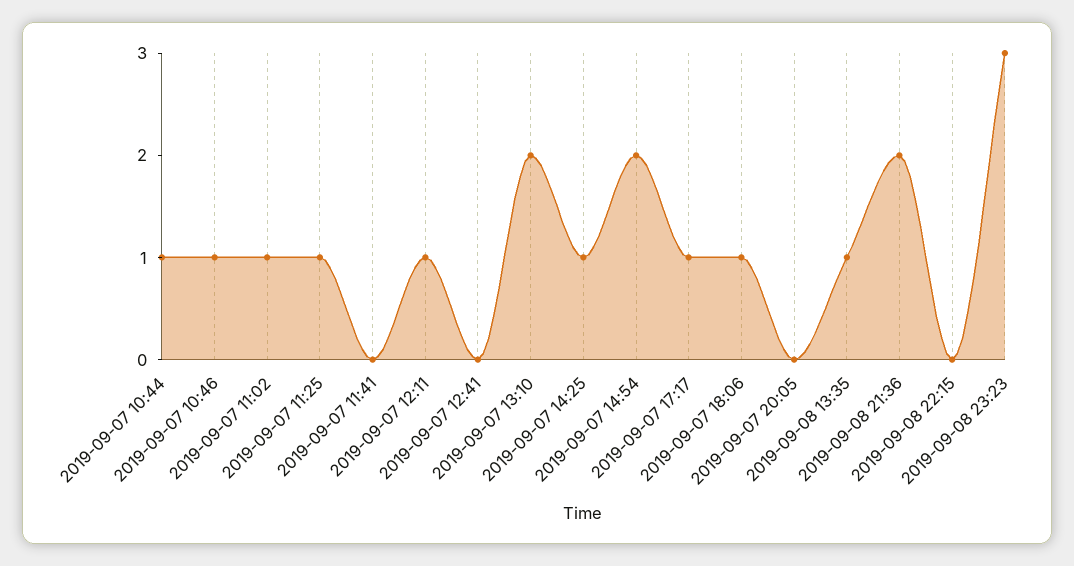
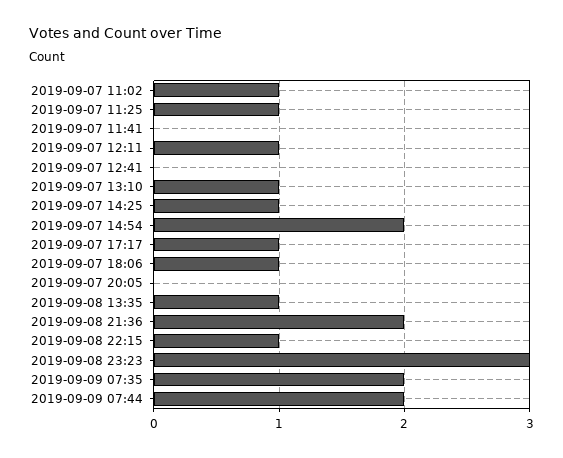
2019-09-07 10:44: 1 -> none
2019-09-07 10:46: 1 -> none
2019-09-07 13:10: 2 -> 1
2019-09-08 22:15: 0 -> 1
2019-09-09 07:35: none -> 2
2019-09-09 07:44: none -> 2

